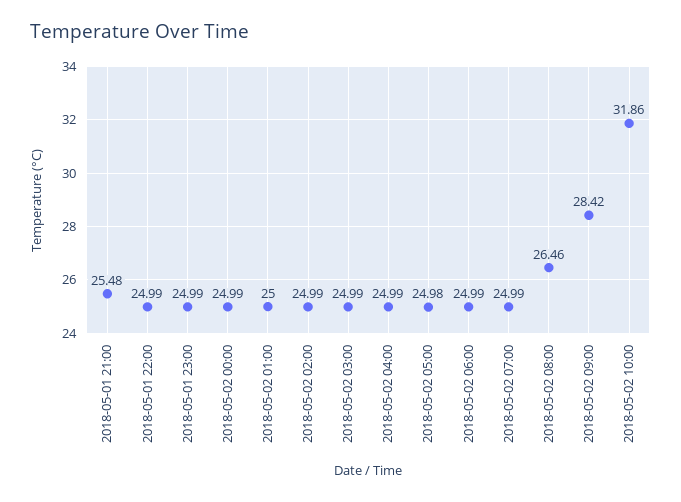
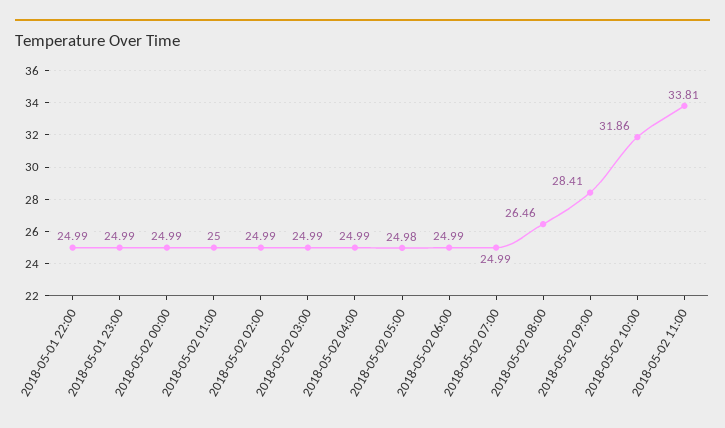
2018-05-01 21:00: 25.48 -> none
2018-05-02 09:00: 28.42 -> 28.41
2018-05-02 11:00: none -> 33.81

